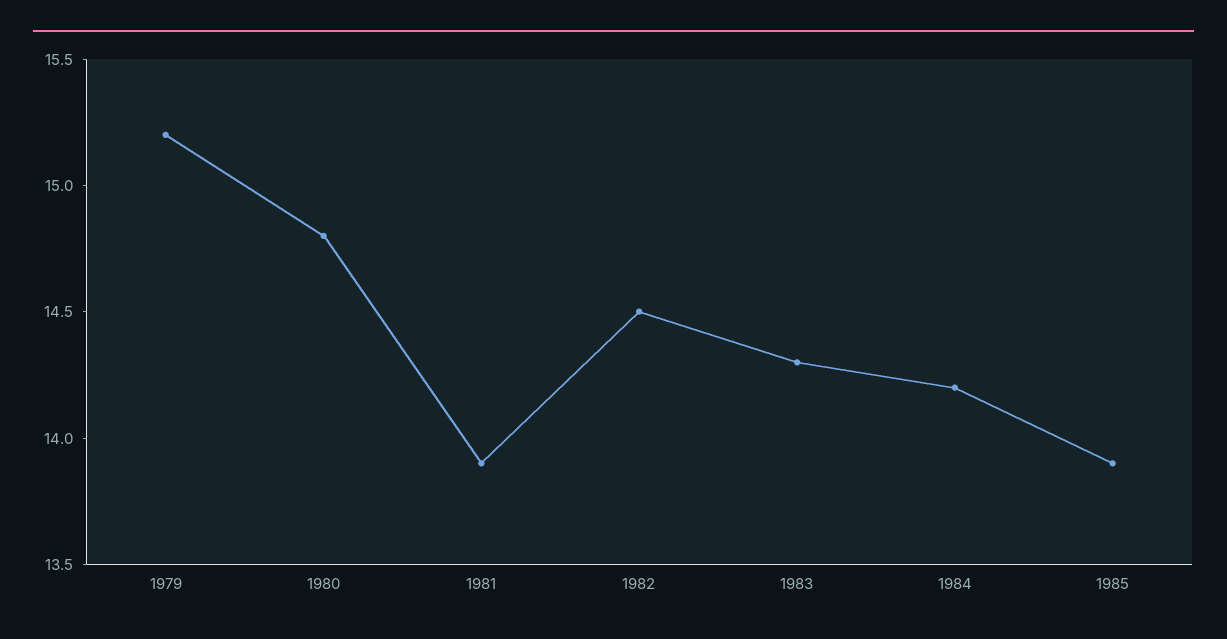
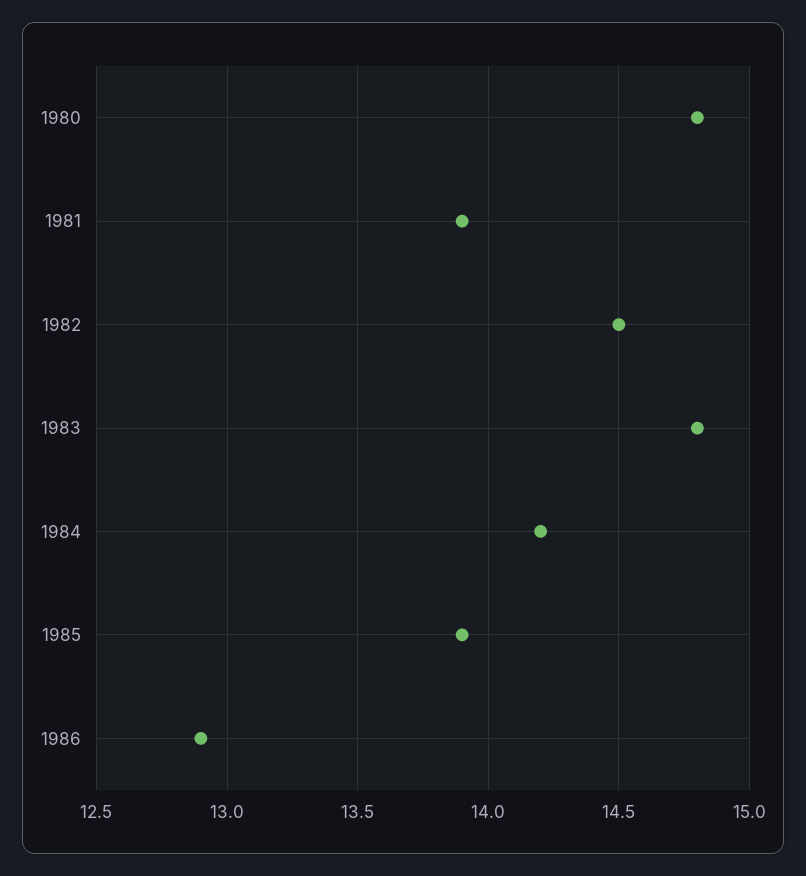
1979: 15.2 -> none
1983: 14.3 -> 14.8
1986: none -> 12.9

